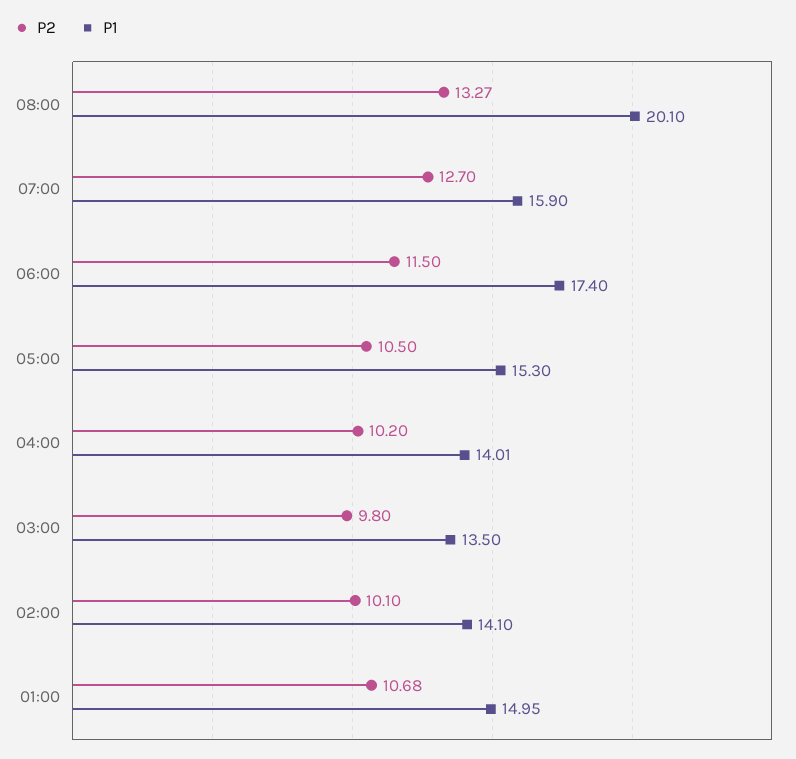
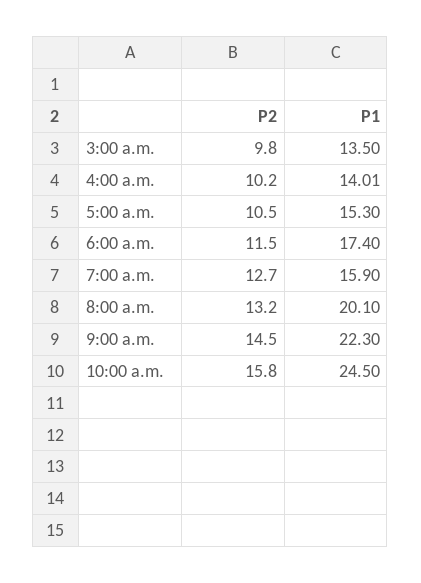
P2, 08:00: 13.27 -> 13.2
P2, 02:00: 10.1 -> none
P1, 02:00: 14.1 -> none
P2, 01:00: 10.68 -> none
P1, 01:00: 14.95 -> none
P2, 9:00 a.m.: none -> 14.5
P1, 9:00 a.m.: none -> 22.3
P2, 10:00 a.m.: none -> 15.8
P1, 10:00 a.m.: none -> 24.5

